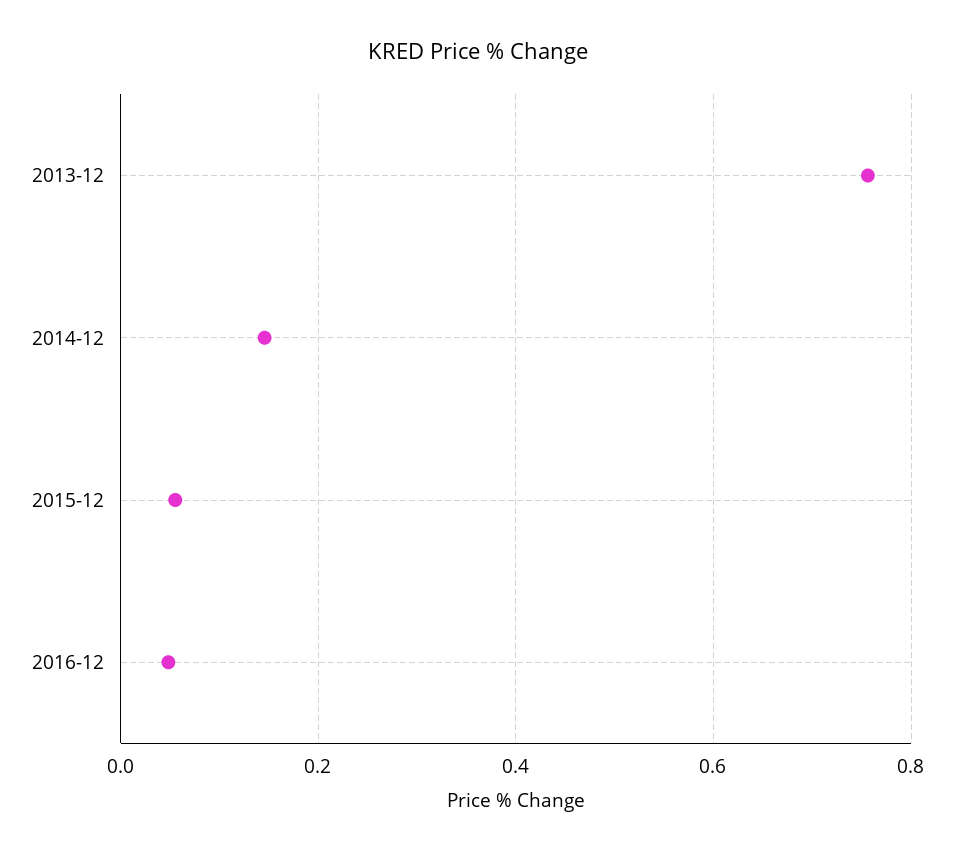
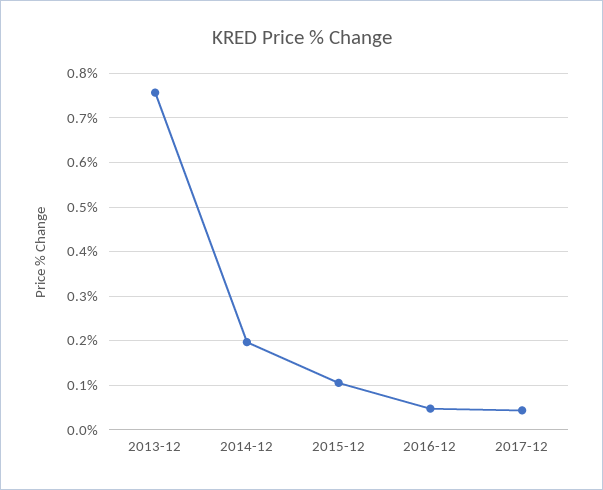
2014-12: 0.14 -> 0.2
2015-12: 0.06 -> 0.1
2017-12: none -> 0.04

